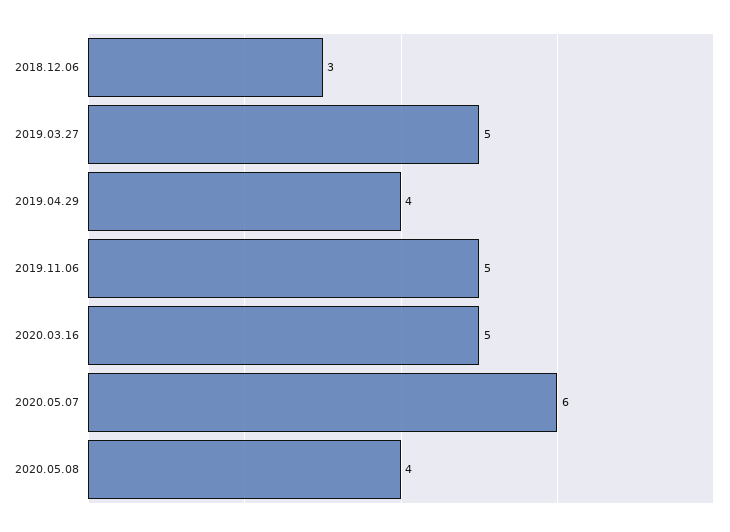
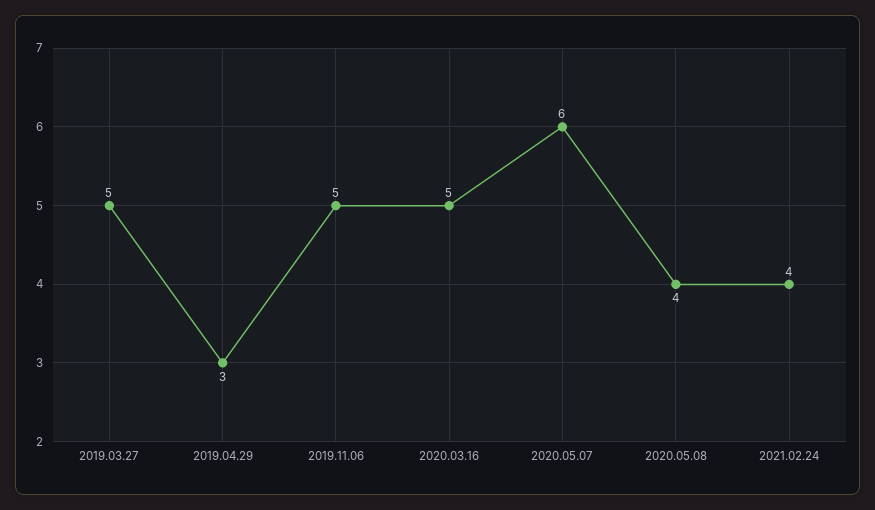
2018.12.06: 3 -> none
2019.04.29: 4 -> 3
2021.02.24: none -> 4

